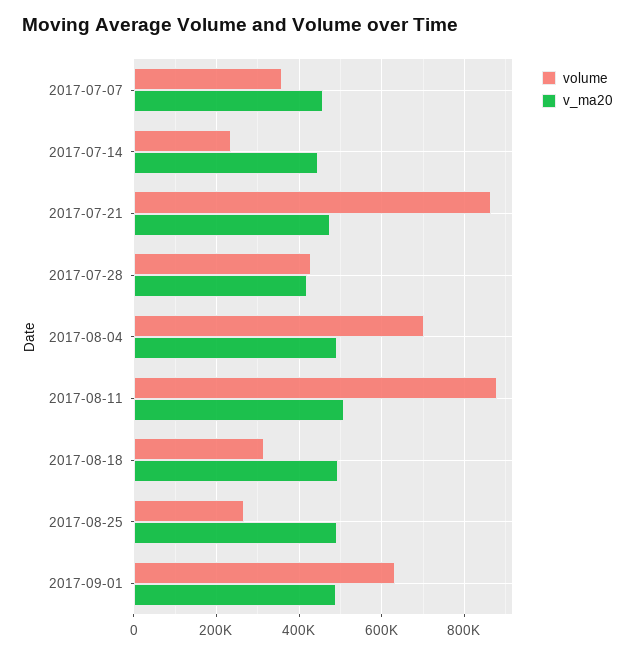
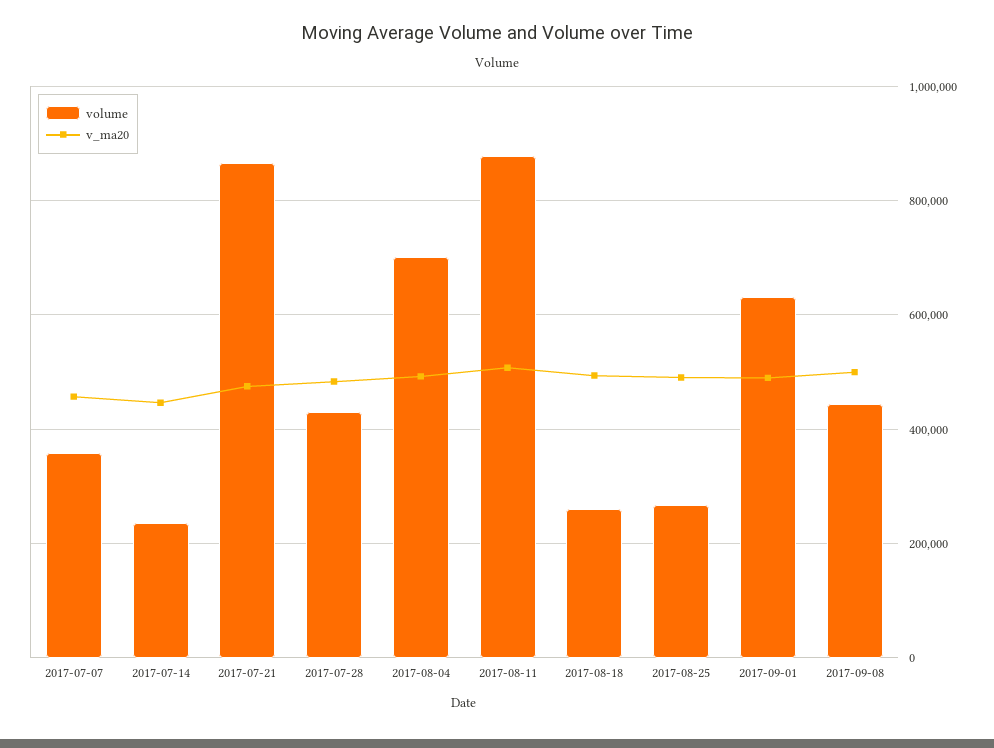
v_ma20, 2017-07-28: 420000 -> 480000
volume, 2017-08-18: 320000 -> 260000
volume, 2017-09-08: none -> 440000
v_ma20, 2017-09-08: none -> 500000

